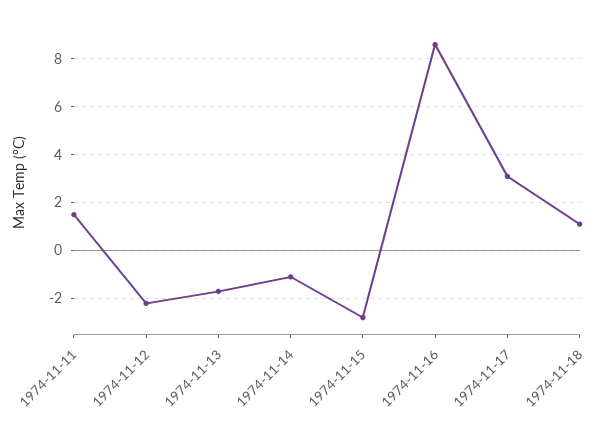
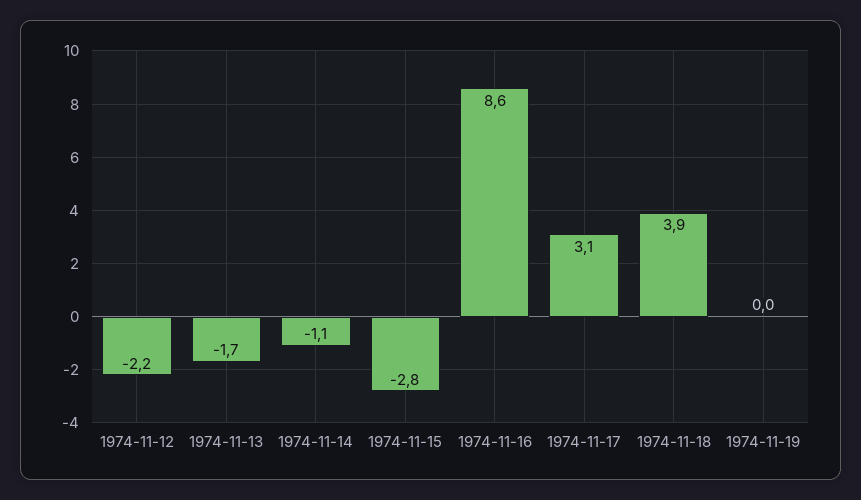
1974-11-11: 1.5 -> none
1974-11-18: 1 -> 3.9
1974-11-19: none -> 0

